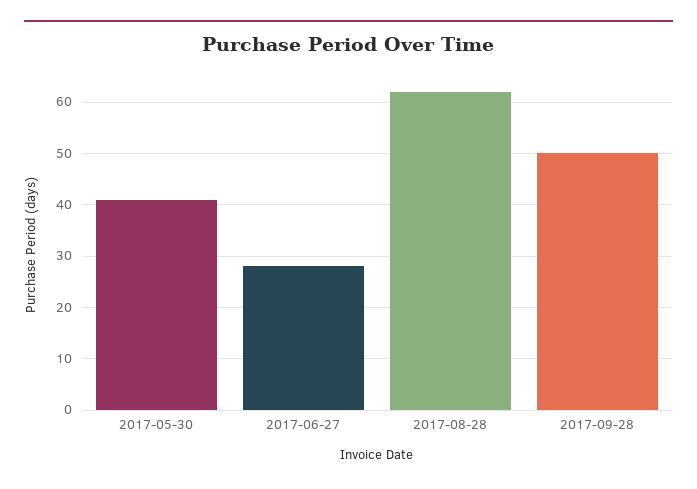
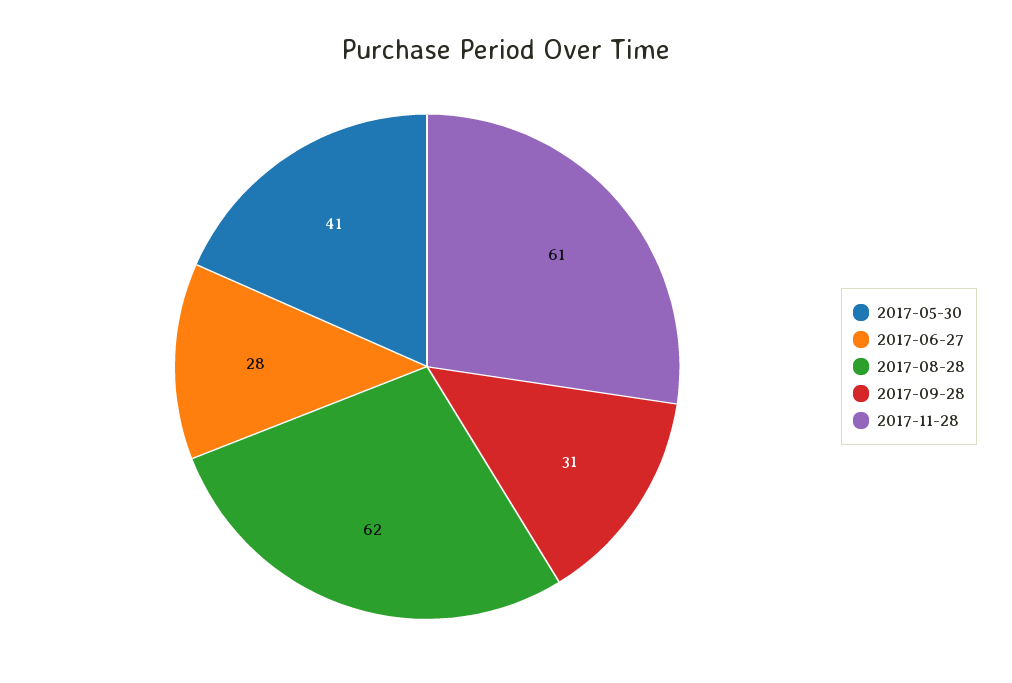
2017-09-28: 50 -> 31
2017-11-28: none -> 61

